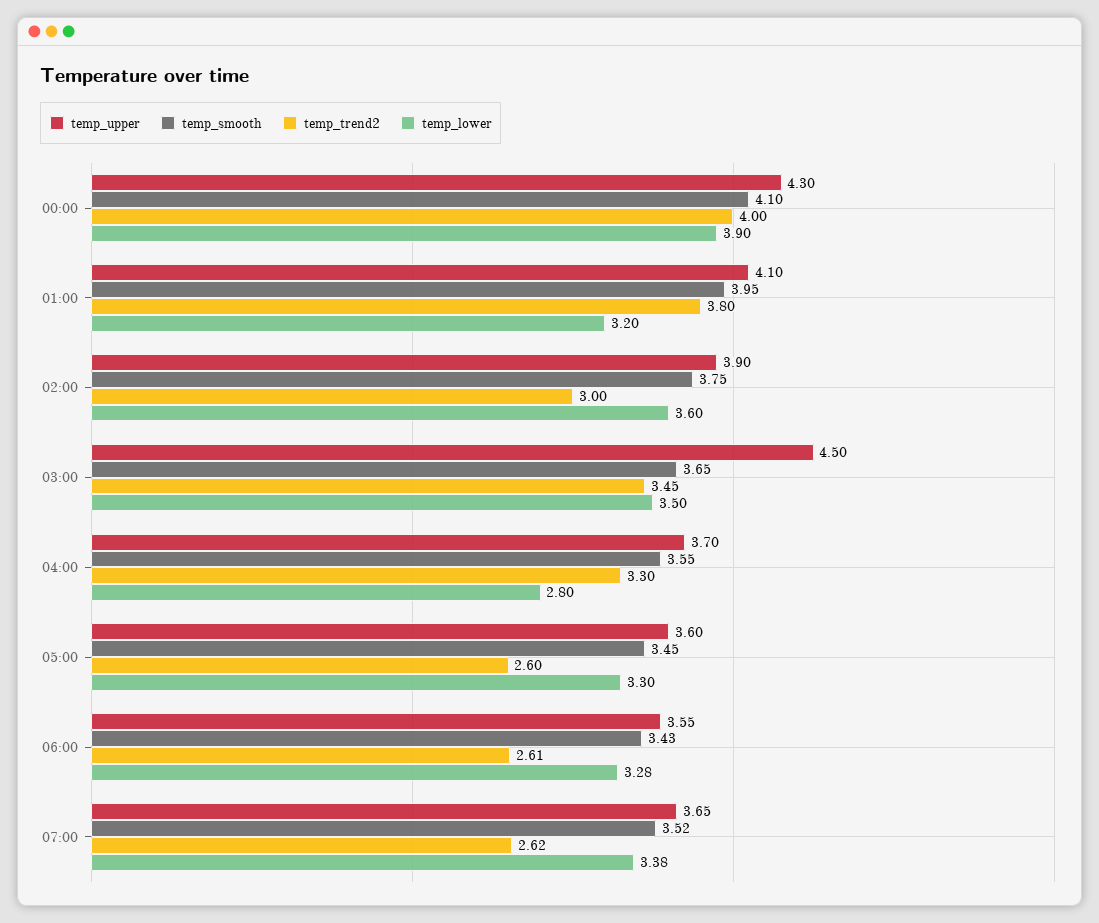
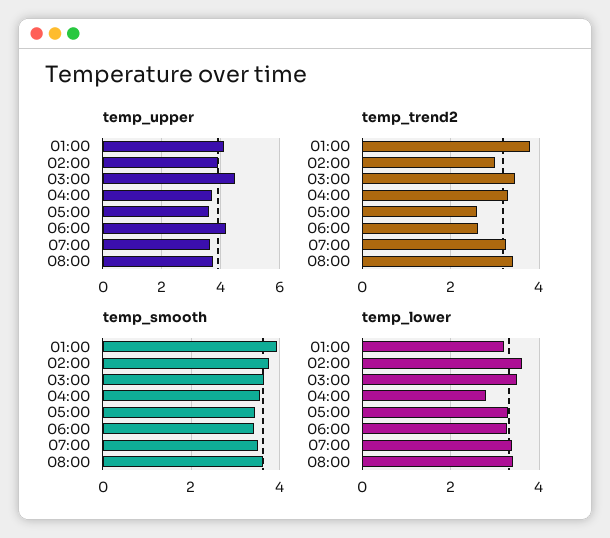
temp_upper, 00:00: 4.3 -> none
temp_smooth, 00:00: 4.1 -> none
temp_trend2, 00:00: 4 -> none
temp_lower, 00:00: 3.9 -> none
temp_upper, 06:00: 3.55 -> 4.25
temp_trend2, 07:00: 2.62 -> 3.2
temp_upper, 08:00: none -> 3.75
temp_trend2, 08:00: none -> 3.4
temp_smooth, 08:00: none -> 3.6
temp_lower, 08:00: none -> 3.4

